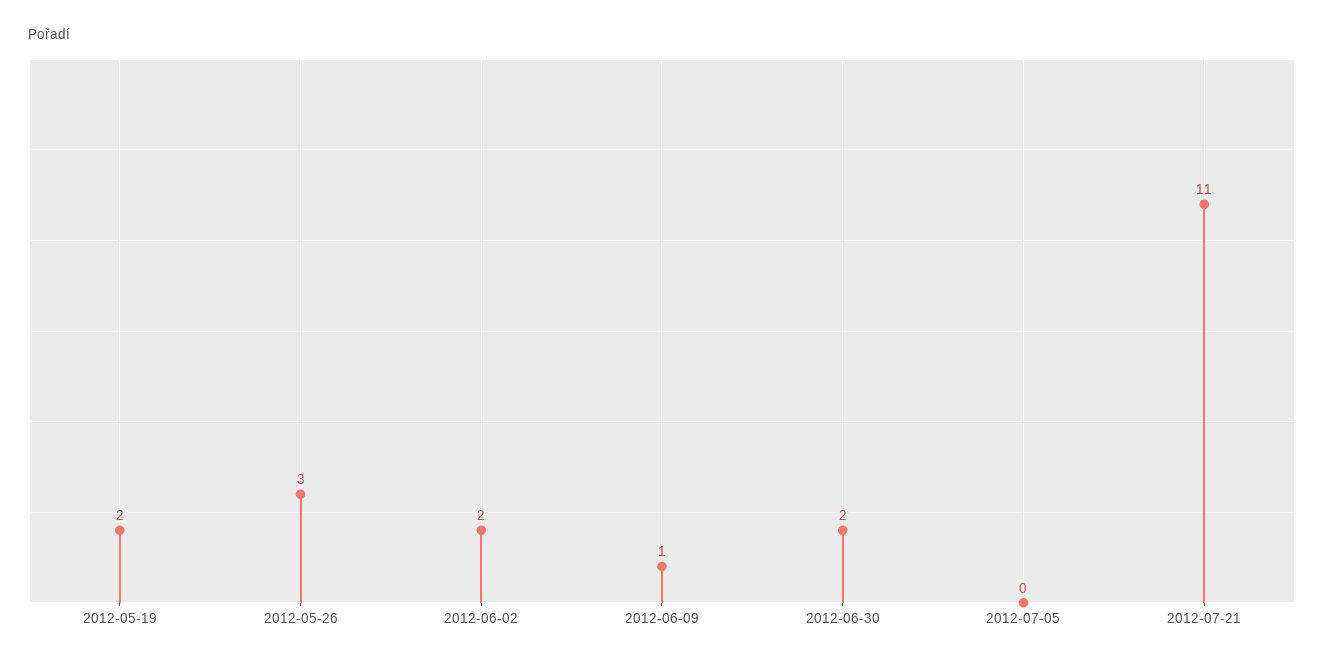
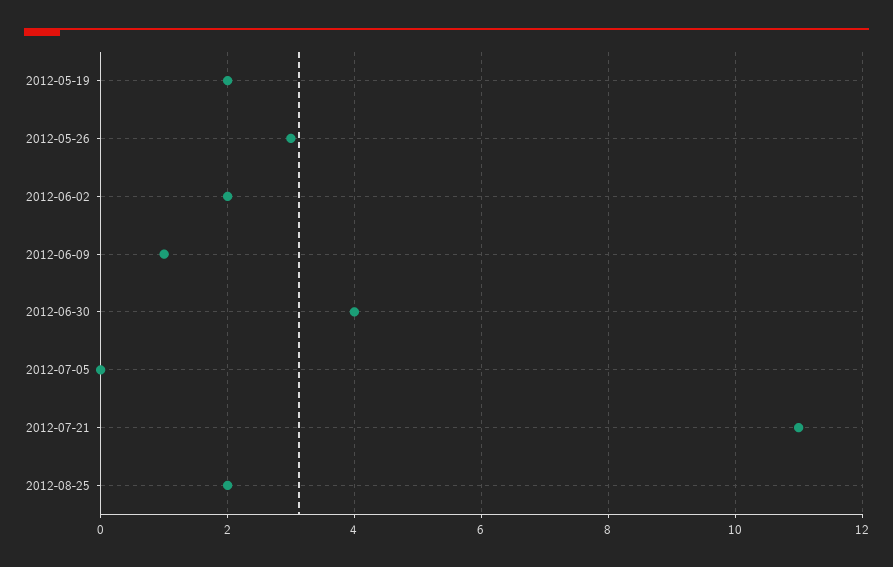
2012-06-30: 2 -> 4
2012-08-25: none -> 2

